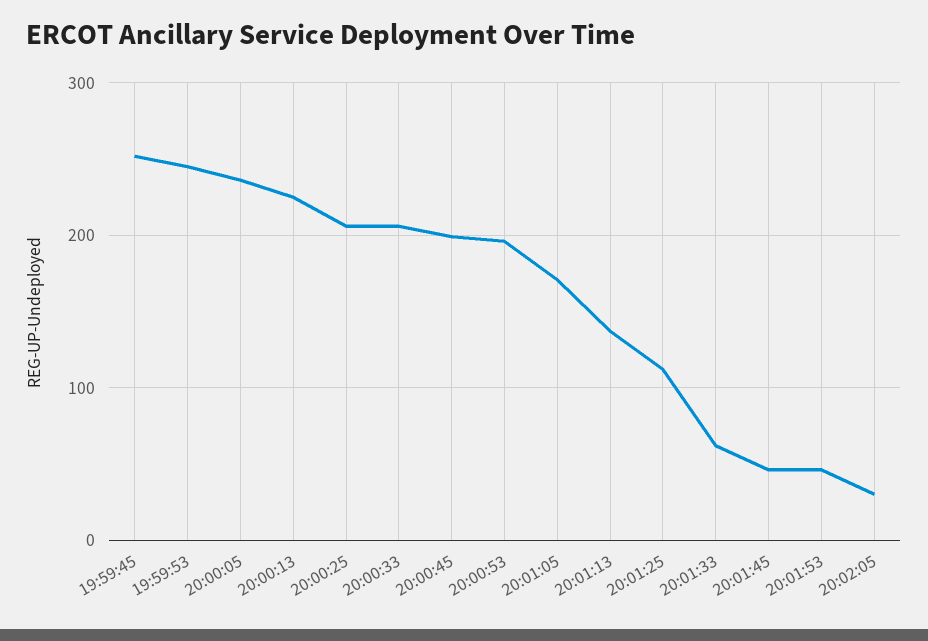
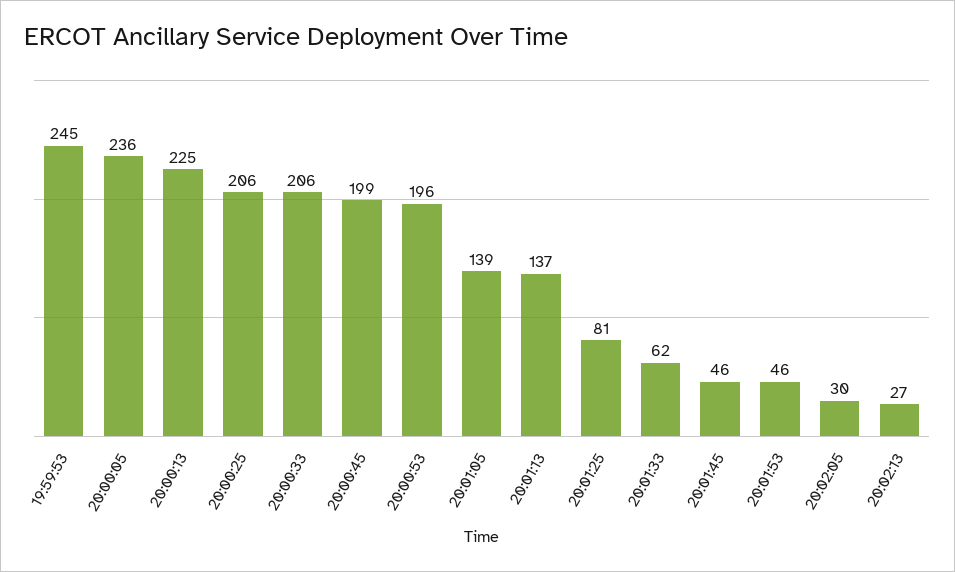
19:59:45: 250 -> none
20:01:05: 170 -> 139
20:01:25: 110 -> 81
20:02:13: none -> 27

